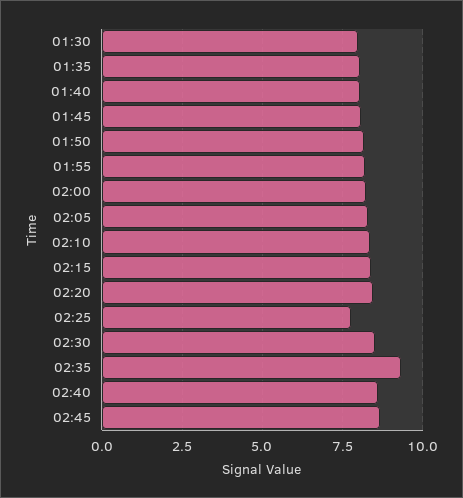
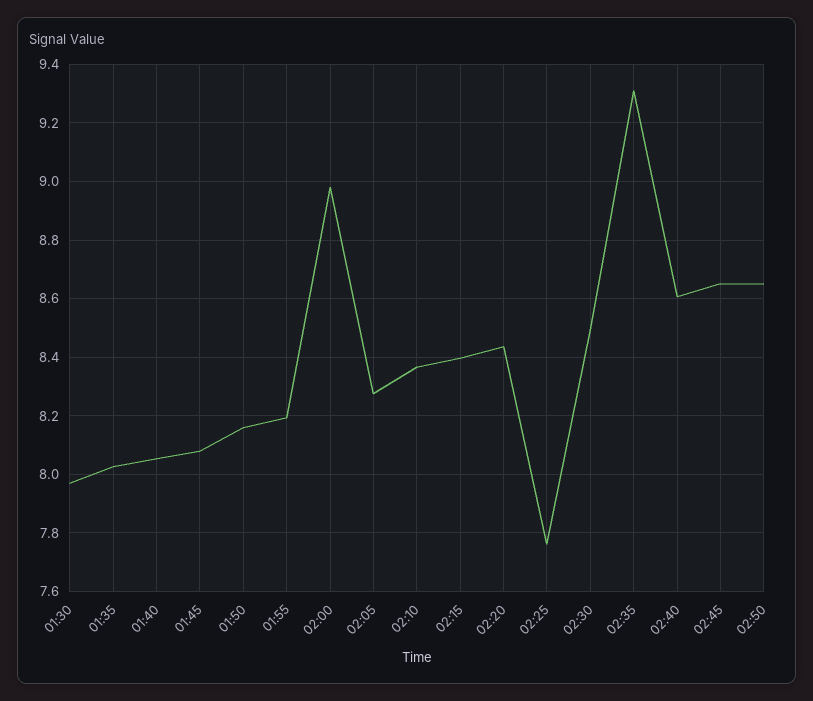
02:00: 8.25 -> 8.975
02:50: none -> 8.65

